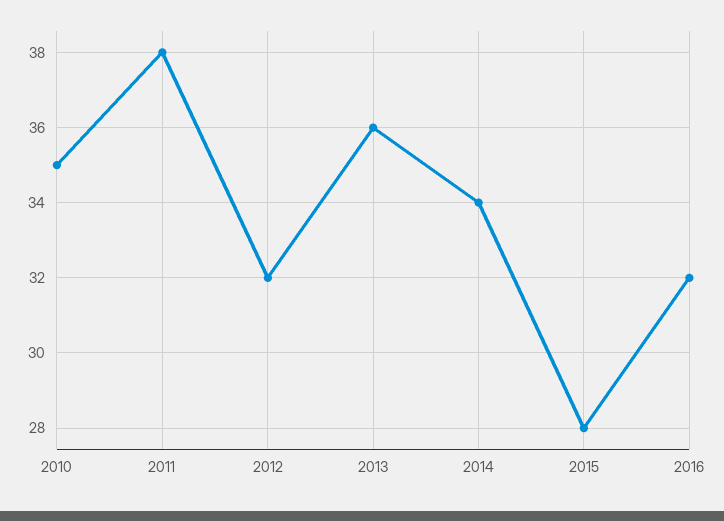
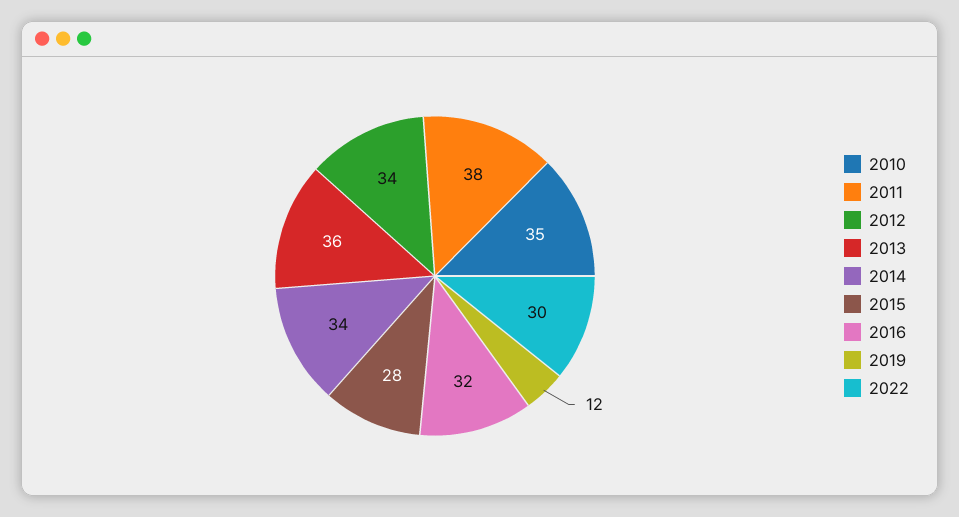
2012: 32 -> 34
2019: none -> 12
2022: none -> 30

